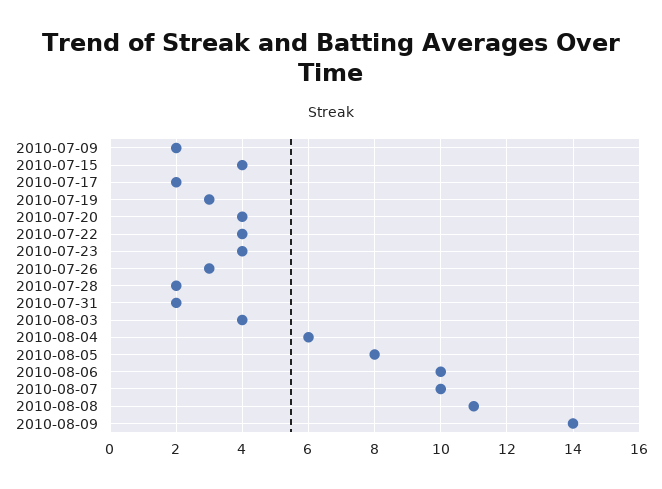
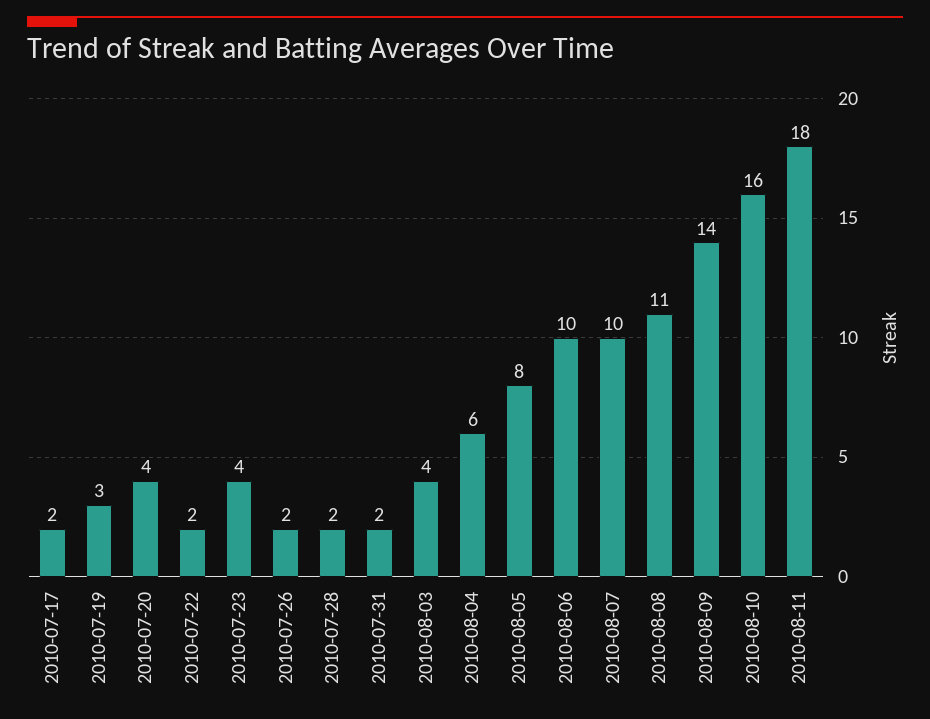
2010-07-09: 2 -> none
2010-07-15: 4 -> none
2010-07-22: 4 -> 2
2010-07-26: 3 -> 2
2010-08-10: none -> 16
2010-08-11: none -> 18

